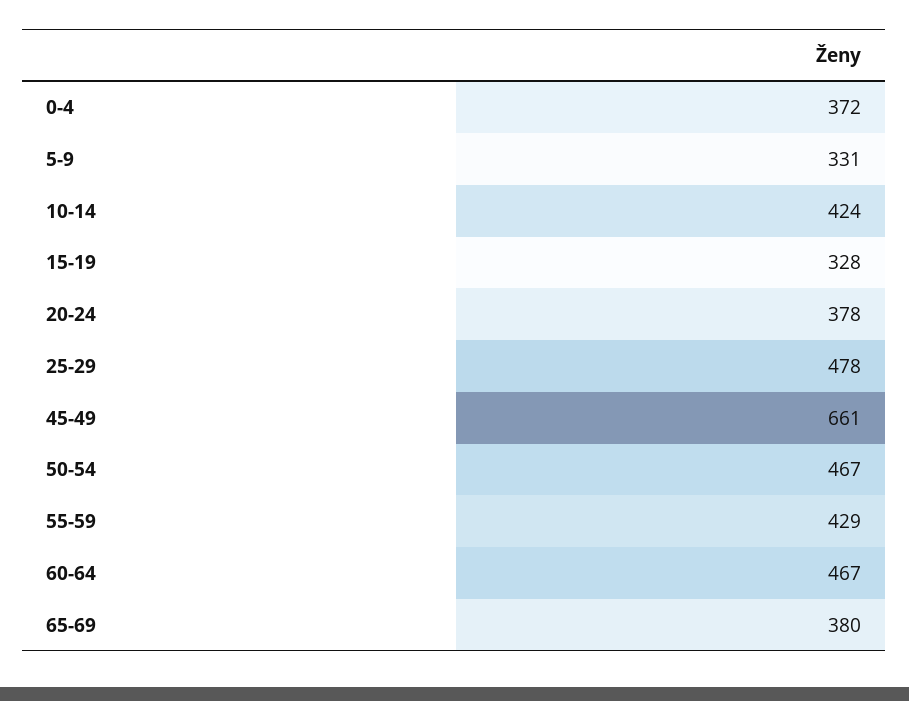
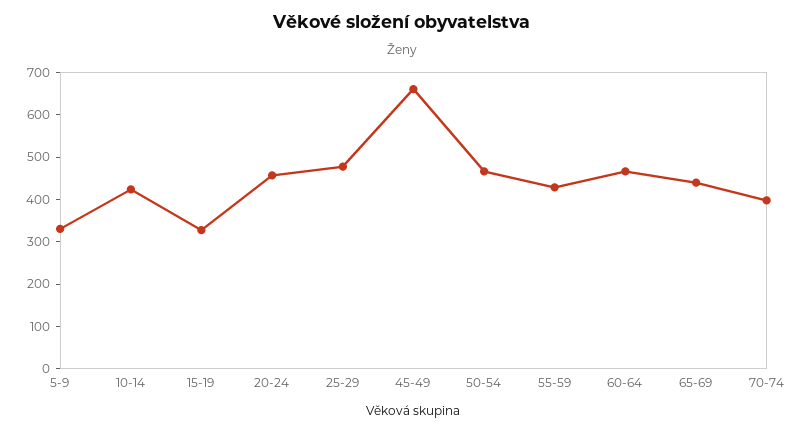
0-4: 372 -> none
20-24: 378 -> 460
65-69: 380 -> 440
70-74: none -> 400

